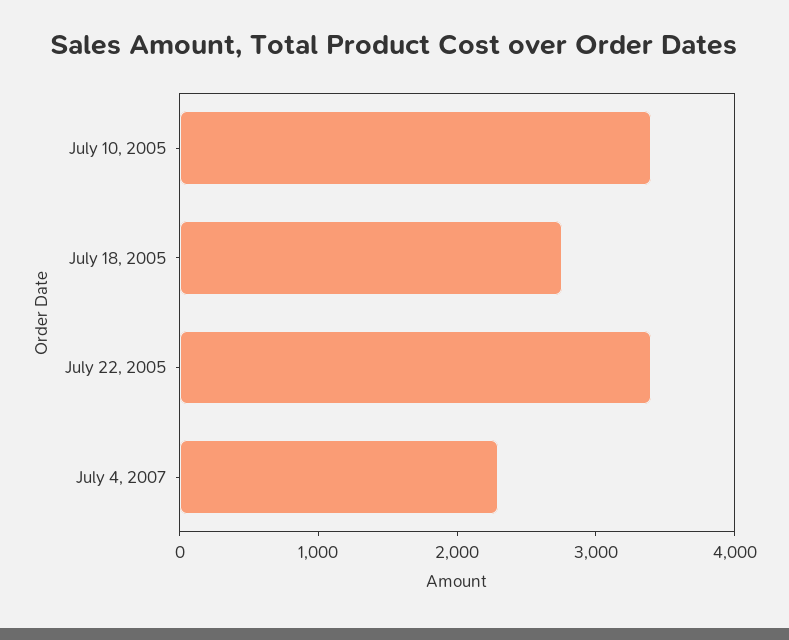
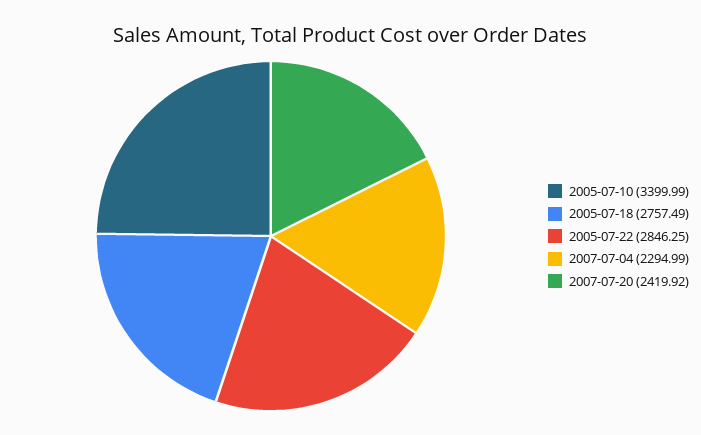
July 22, 2005: 3400 -> 2846.25
2007-07-20: none -> 2419.92

